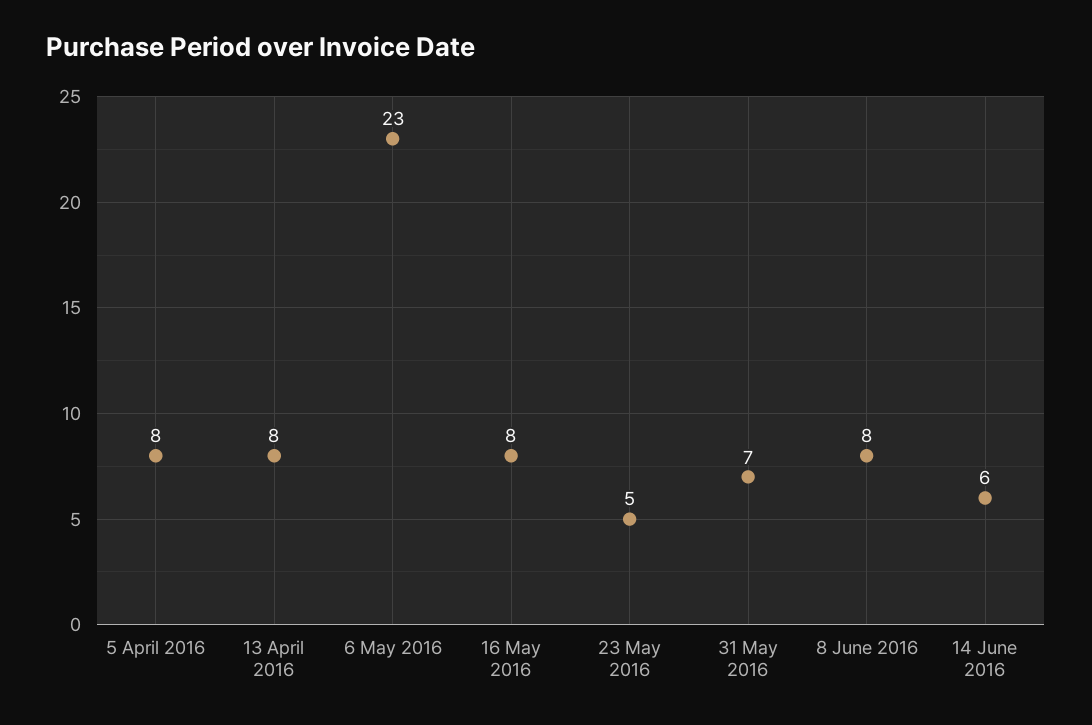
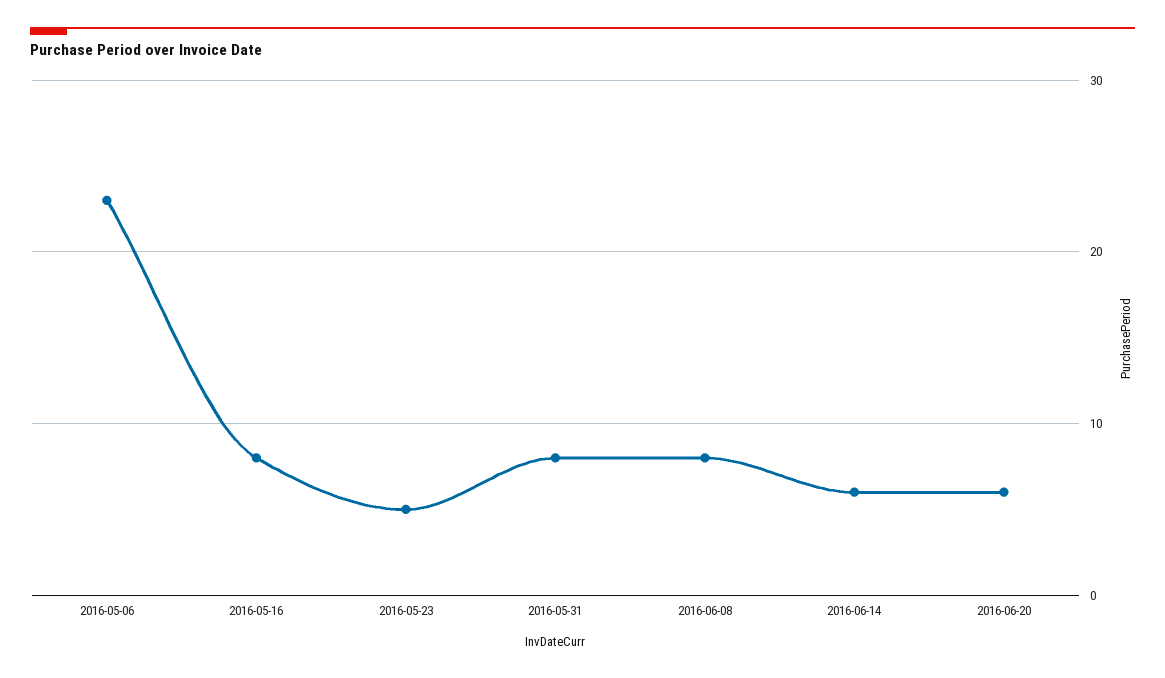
5 April 2016: 8 -> none
13 April 2016: 8 -> none
31 May 2016: 7 -> 8
2016-06-20: none -> 6

